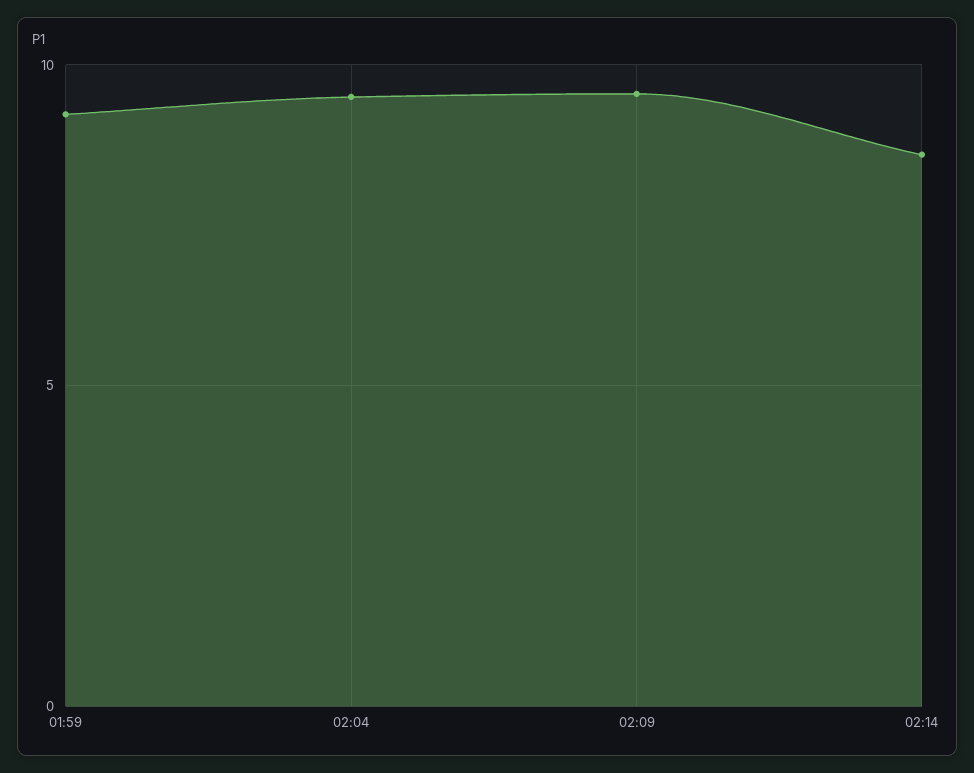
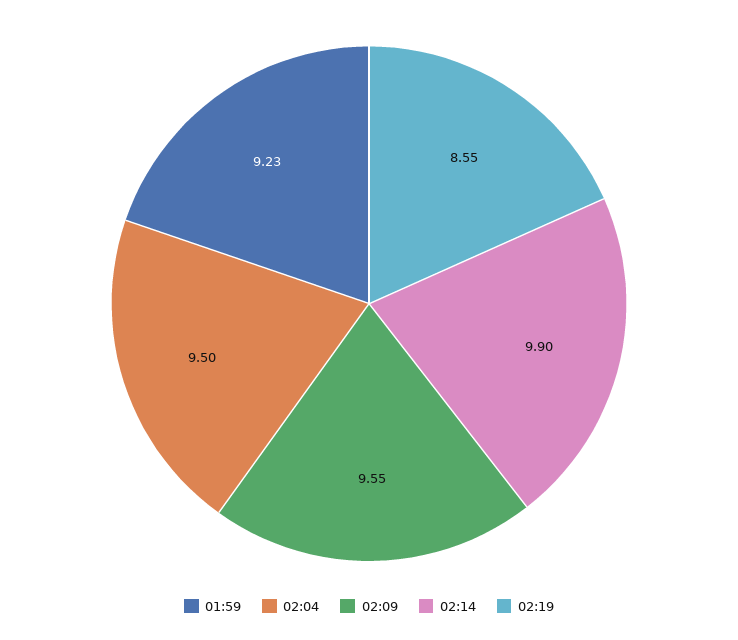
02:14: 8.5 -> 9.9
02:19: none -> 8.55

